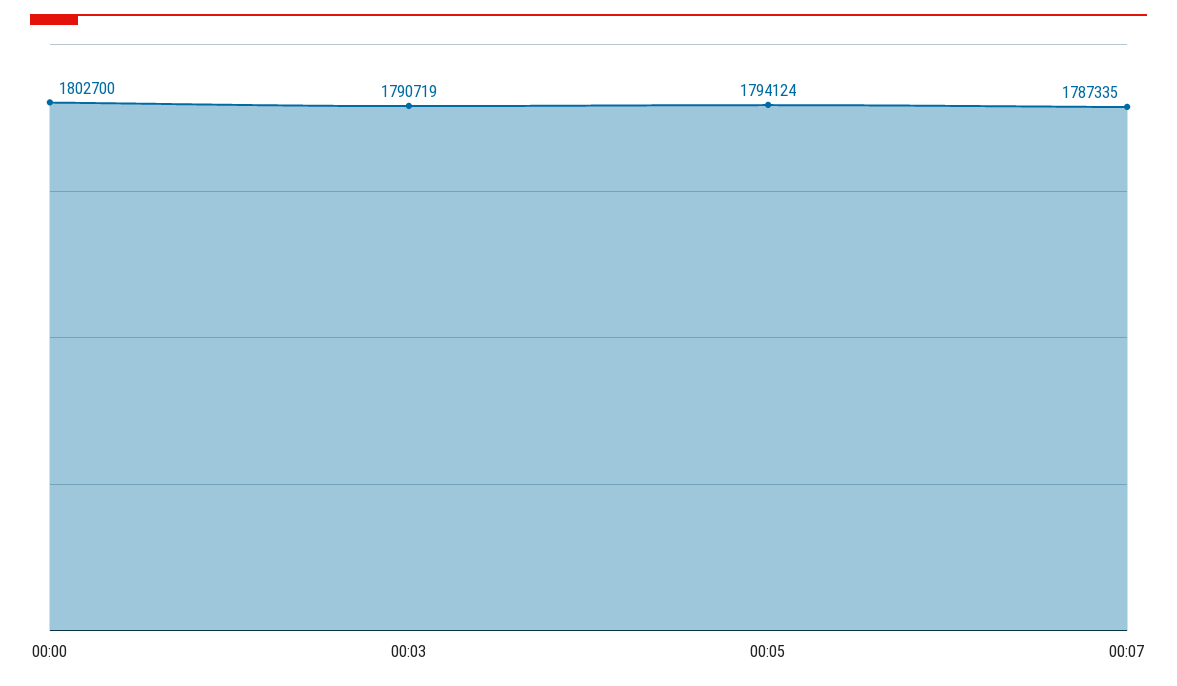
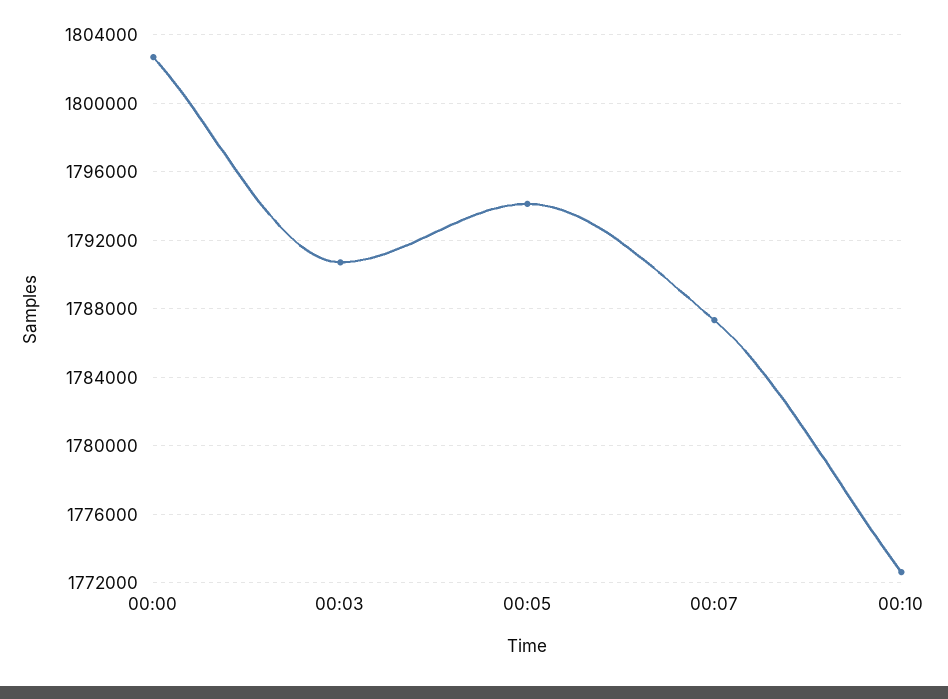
00:10: none -> 1772500

